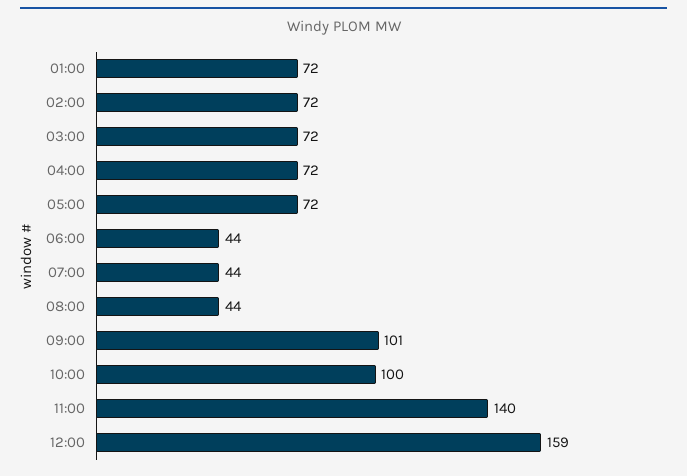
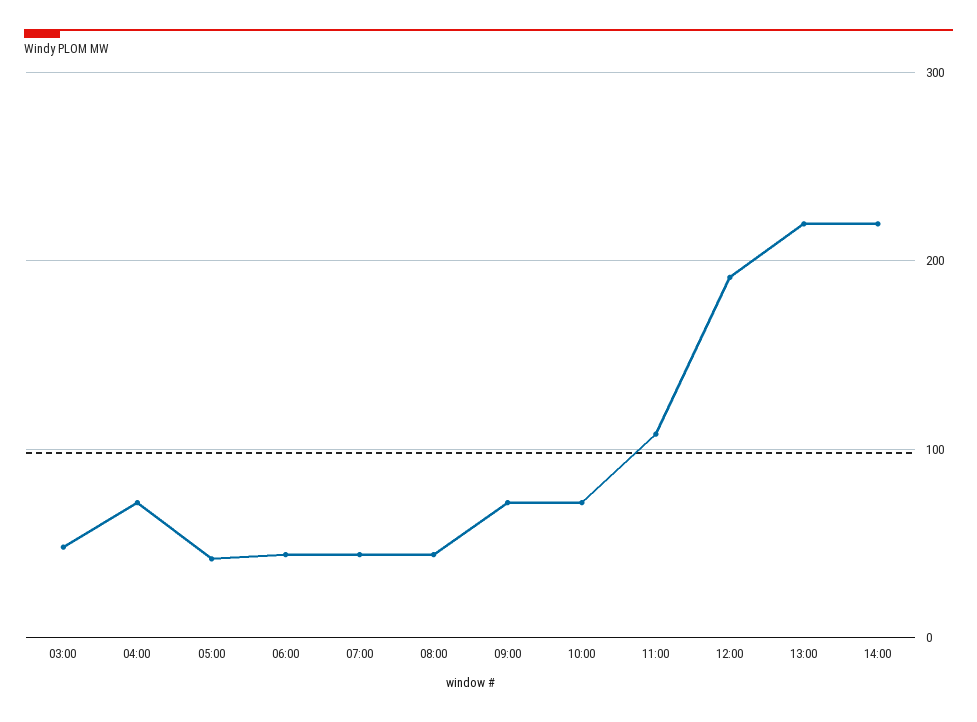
01:00: 72 -> none
02:00: 72 -> none
03:00: 72 -> 50
05:00: 72 -> 40
09:00: 101 -> 70
10:00: 100 -> 70
11:00: 140 -> 110
12:00: 159 -> 190
13:00: none -> 220
14:00: none -> 220

